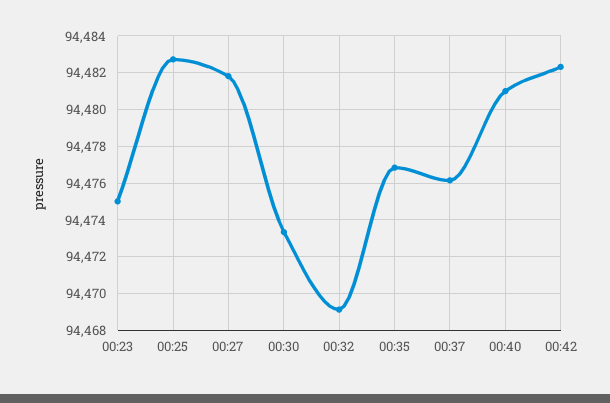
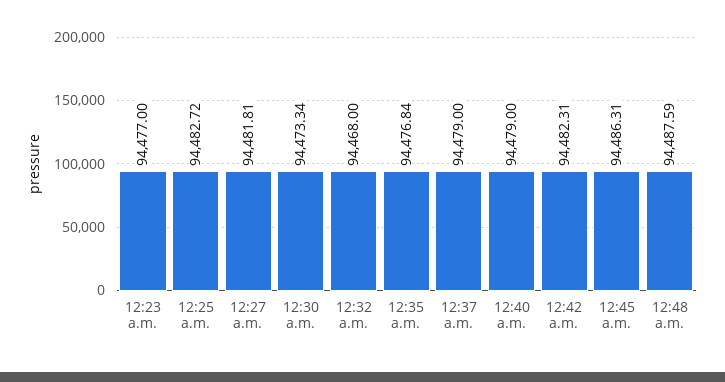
00:23: 94475 -> 94477
00:32: 94469 -> 94468
00:37: 94476 -> 94479
00:40: 94481 -> 94479
12:45 a.m.: none -> 94486.31
12:48 a.m.: none -> 94487.59

